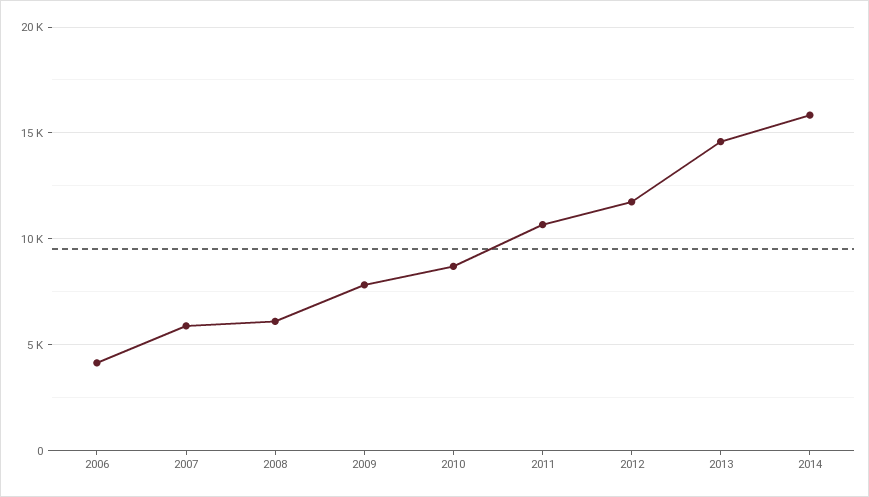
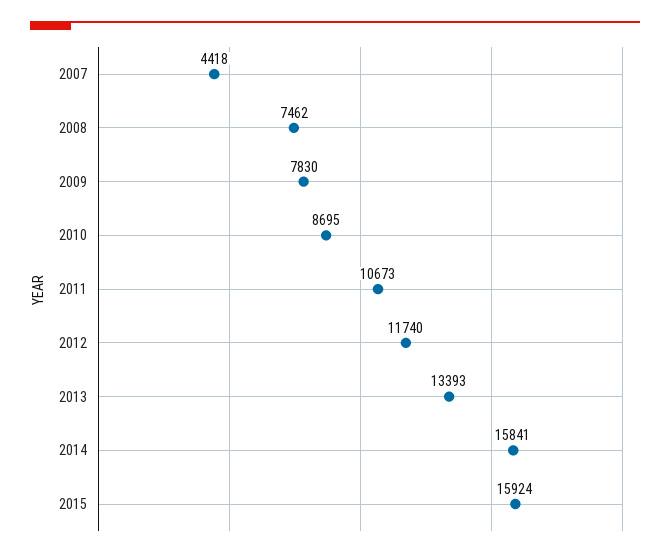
2006: 4000 -> none
2007: 6000 -> 4418
2008: 6000 -> 7462
2013: 14500 -> 13393
2015: none -> 15924

